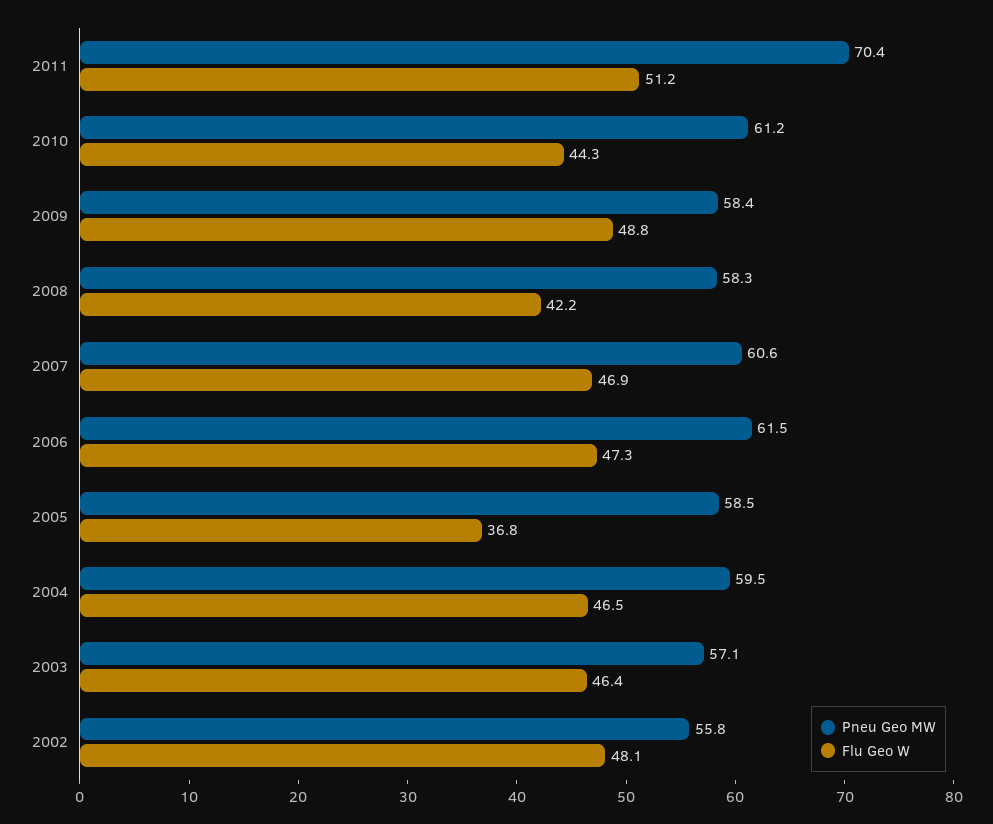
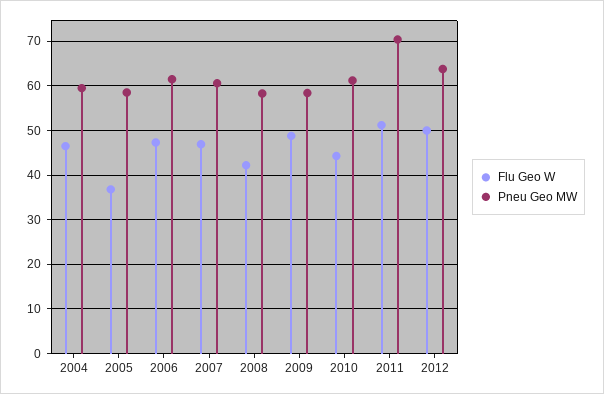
Pneu Geo MW, 2003: 57.1 -> none
Flu Geo W, 2003: 46.4 -> none
Pneu Geo MW, 2002: 55.8 -> none
Flu Geo W, 2002: 48.1 -> none
Flu Geo W, 2012: none -> 50
Pneu Geo MW, 2012: none -> 64

